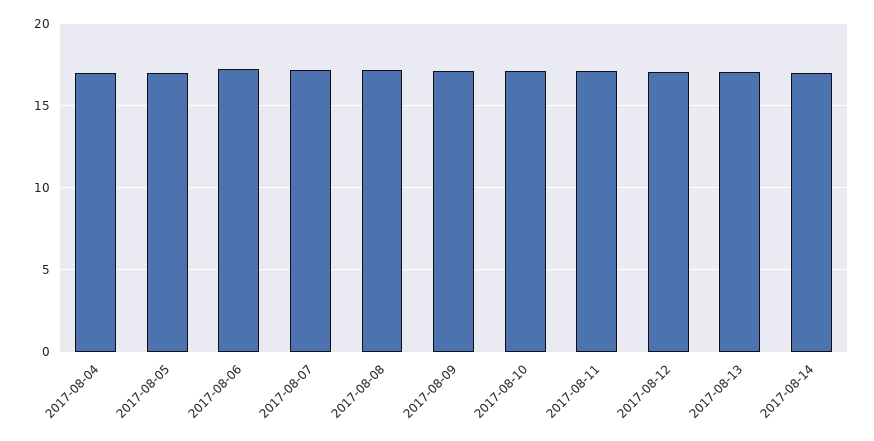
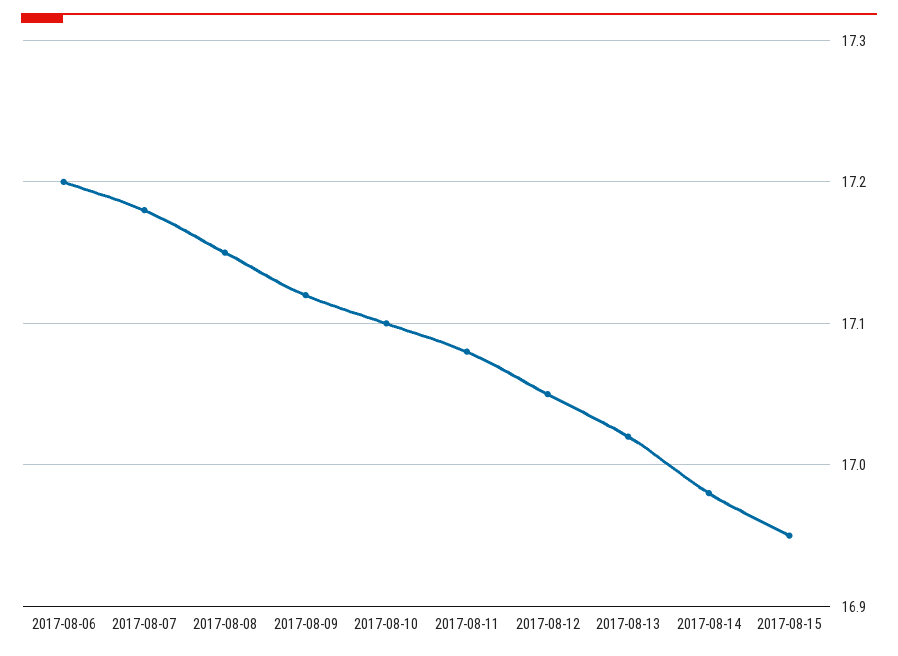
2017-08-04: 17 -> none
2017-08-05: 17 -> none
2017-08-15: none -> 16.95

